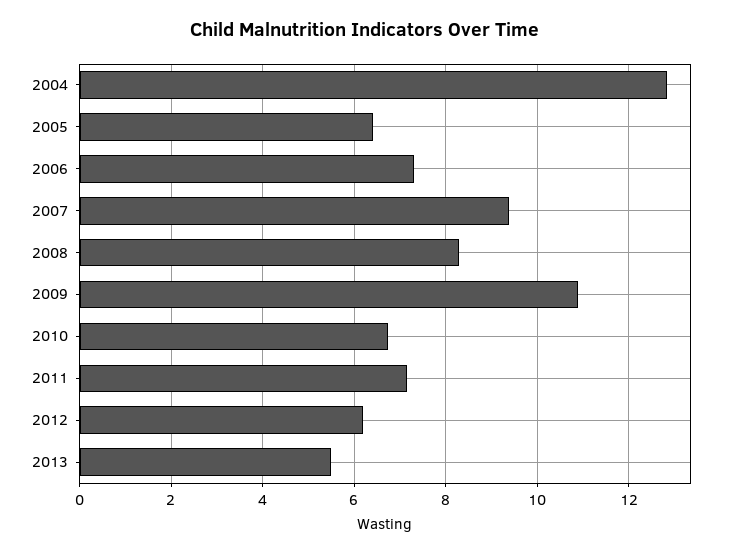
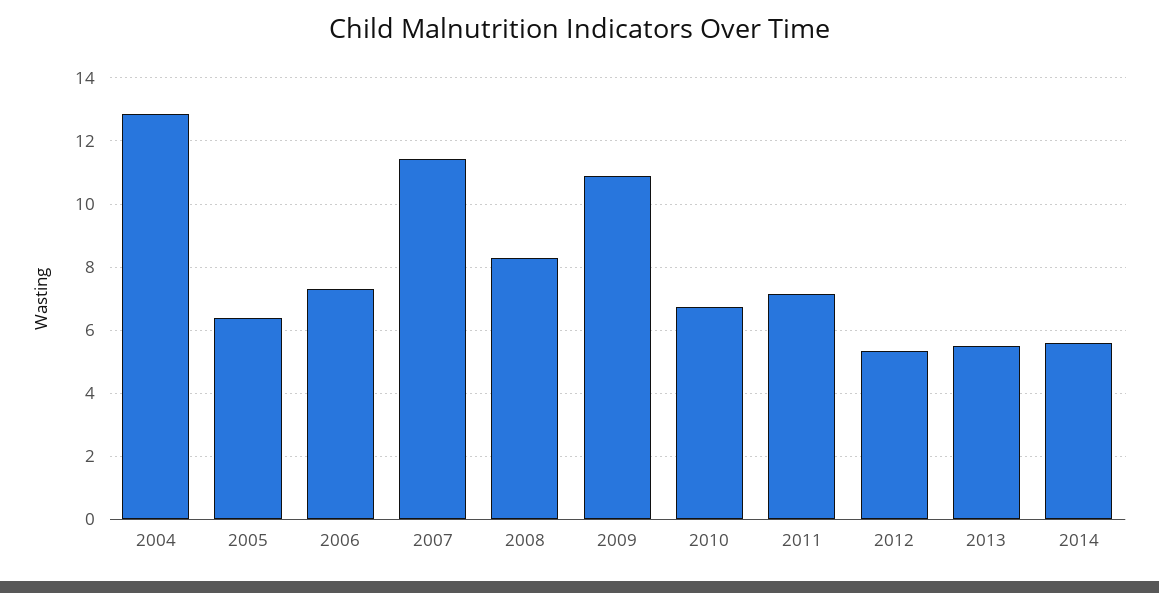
2007: 9.4 -> 11.4
2012: 6.2 -> 5.4
2014: none -> 5.6

